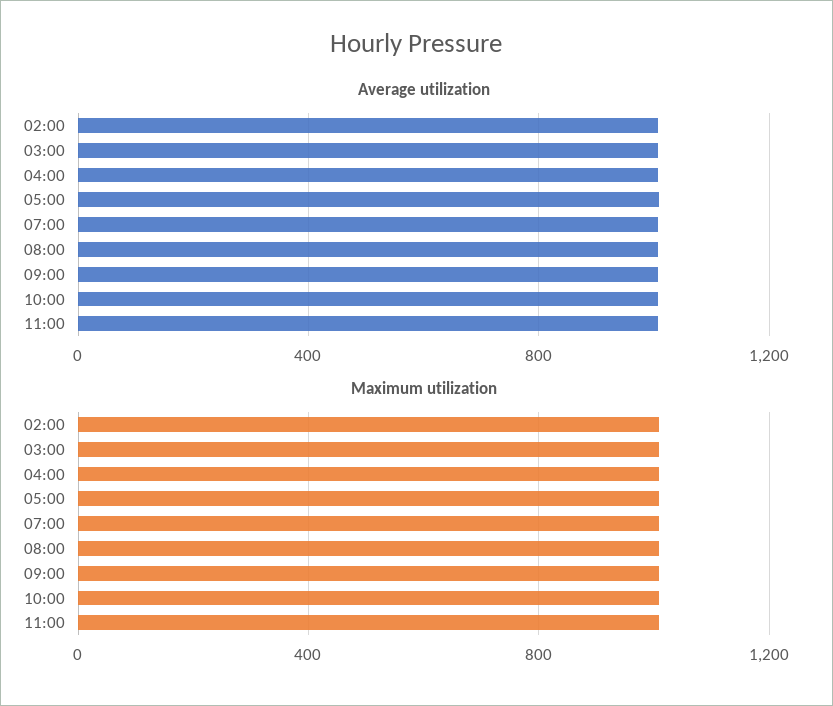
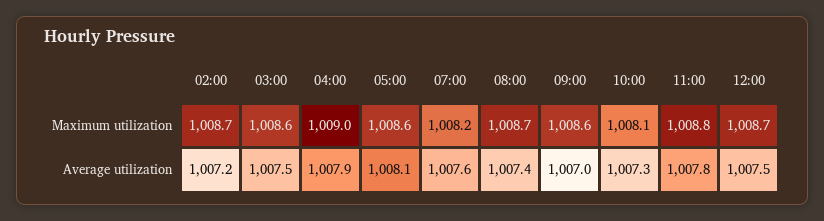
Maximum utilization, 12:00: none -> 1008.7
Average utilization, 12:00: none -> 1007.5

